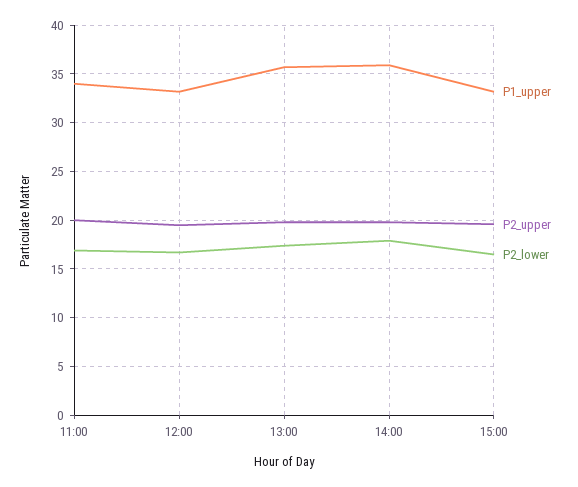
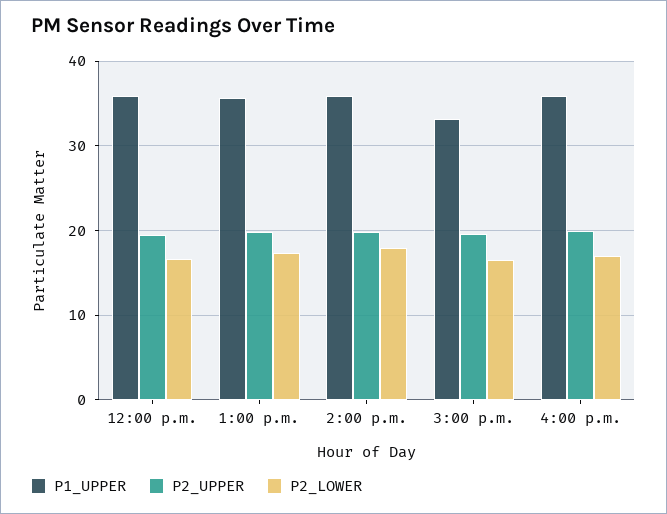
P1_upper, 11:00: 34 -> none
P2_upper, 11:00: 20 -> none
P2_lower, 11:00: 17 -> none
P1_upper, 12:00: 33 -> 36
P1_upper, 4:00 p.m.: none -> 36
P2_upper, 4:00 p.m.: none -> 20
P2_lower, 4:00 p.m.: none -> 17

